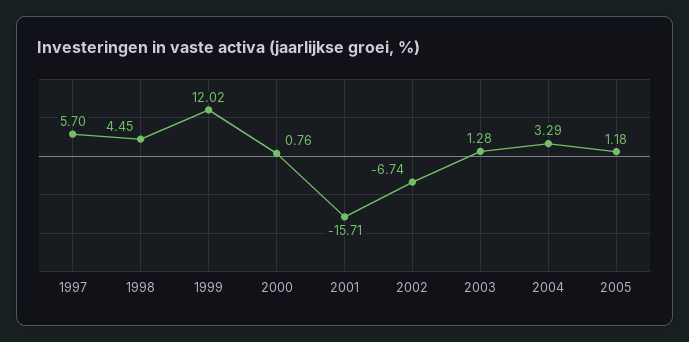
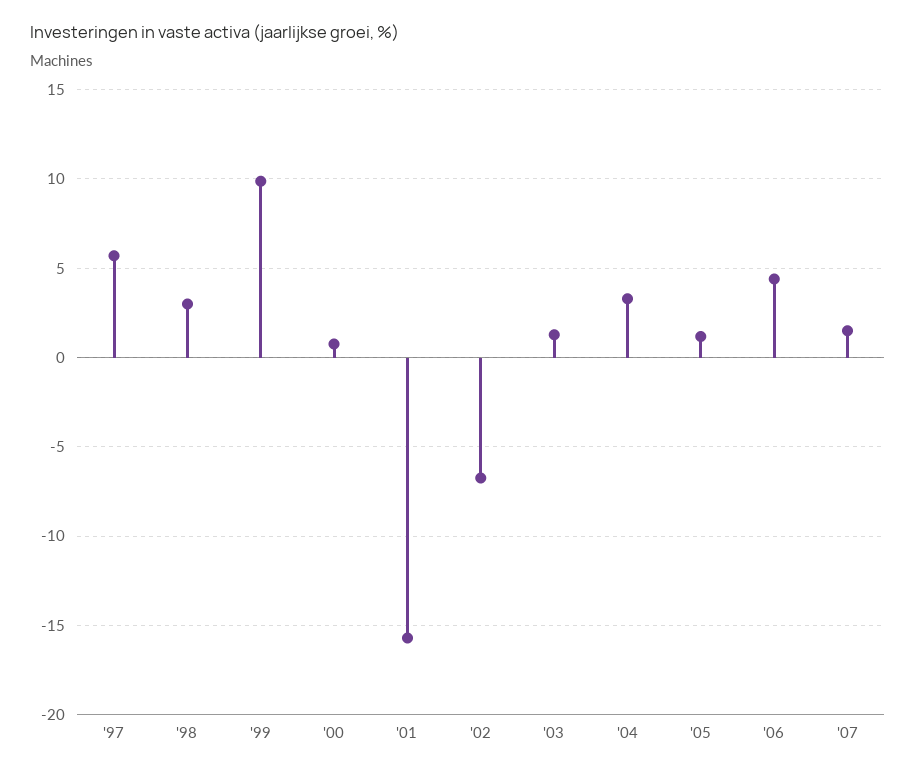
1998: 4.45 -> 3
1999: 12.02 -> 10
'06: none -> 4.5
'07: none -> 1.5

